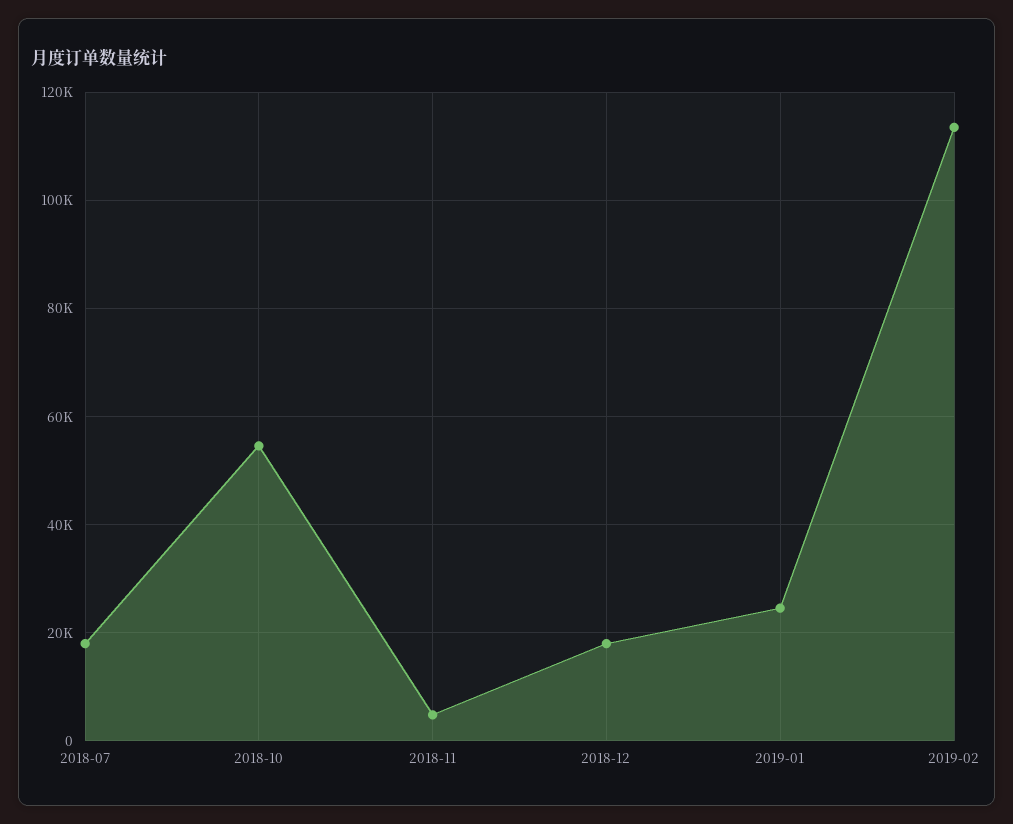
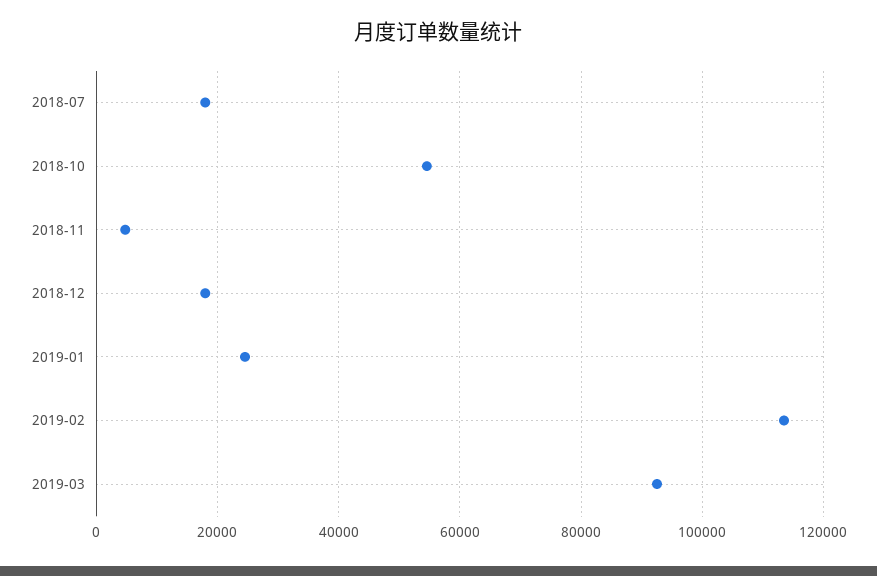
2019-03: none -> 92000

